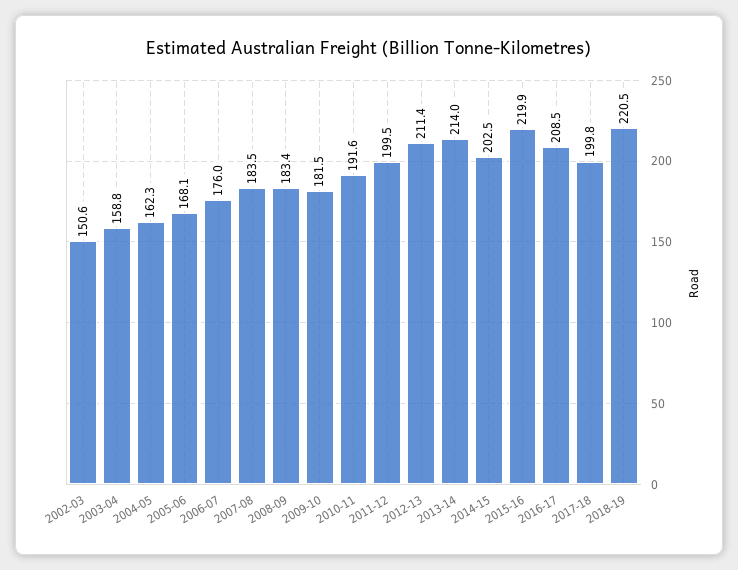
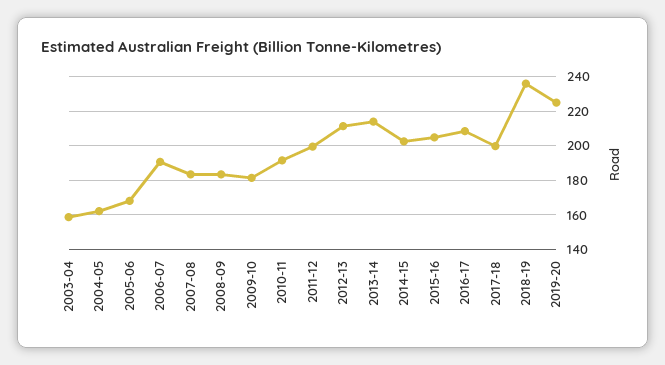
2002-03: 150.6 -> none
2006-07: 176 -> 190
2015-16: 219.9 -> 205
2018-19: 220.5 -> 235
2019-20: none -> 225

